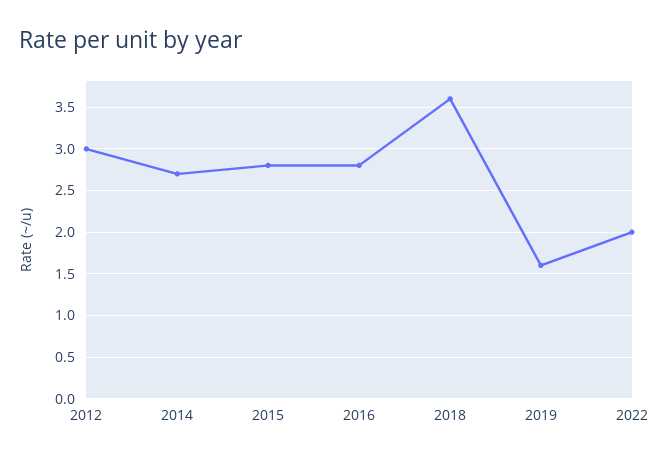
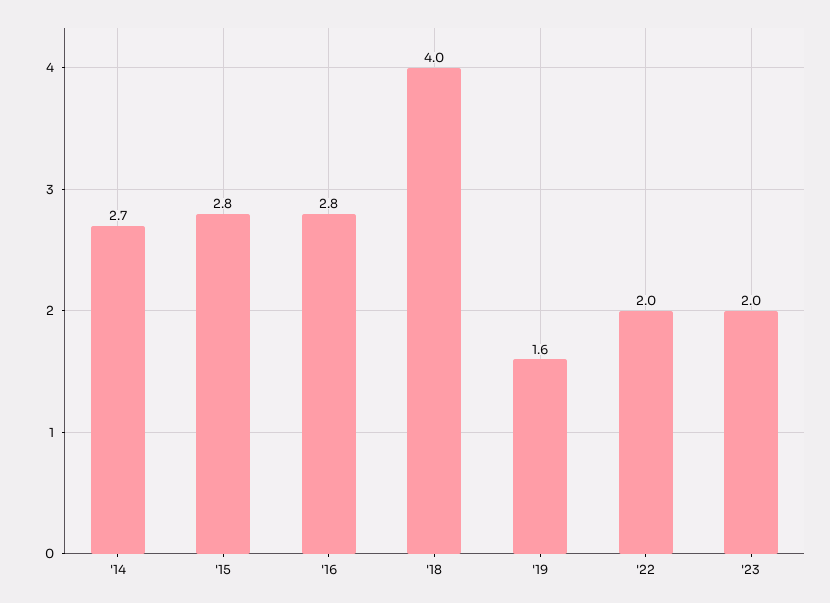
2012: 3 -> none
2018: 3.6 -> 4
'23: none -> 2

